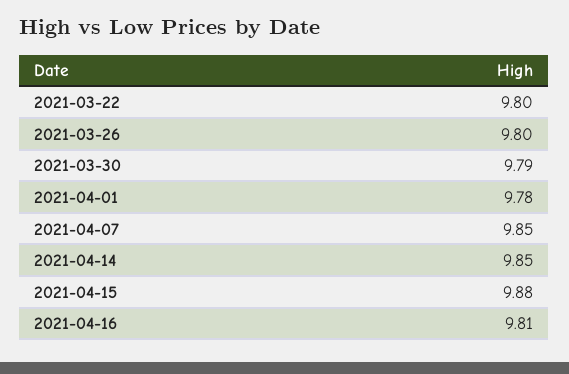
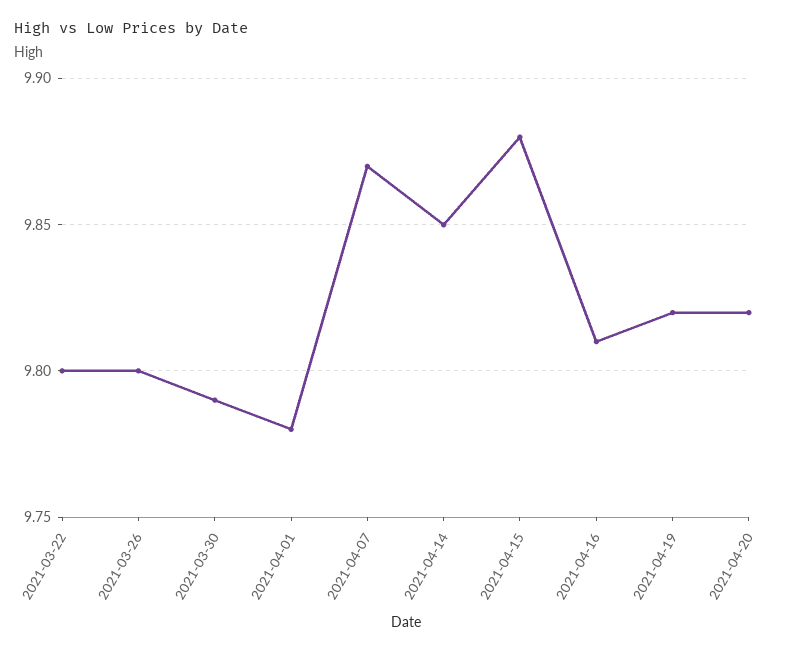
2021-04-07: 9.85 -> 9.87
2021-04-19: none -> 9.82
2021-04-20: none -> 9.82

